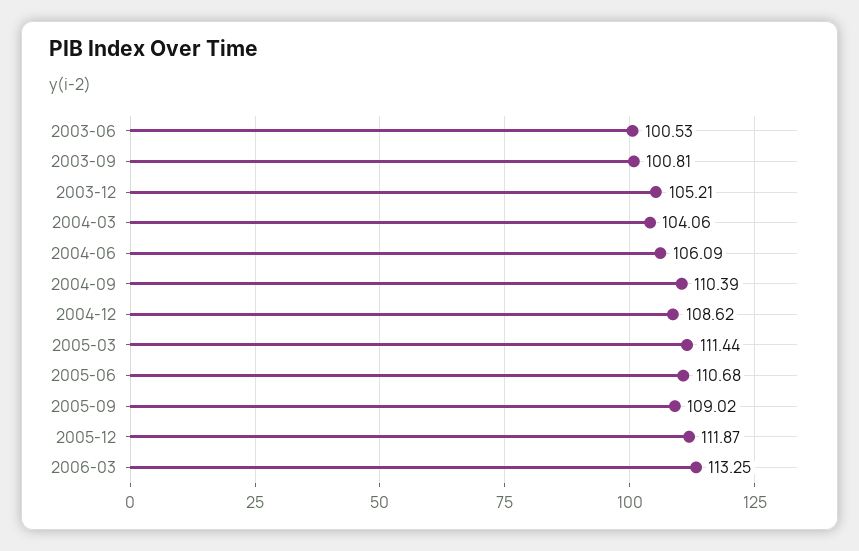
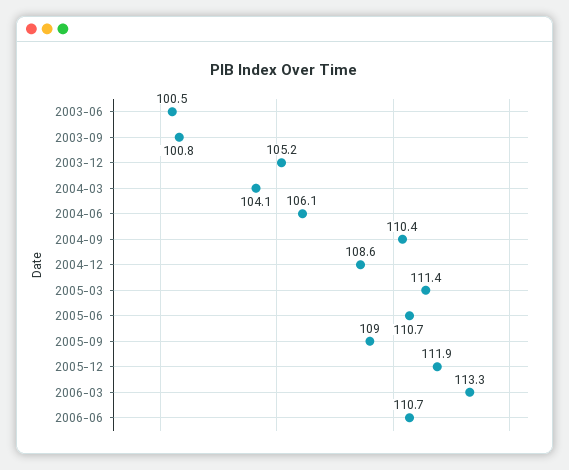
2006-06: none -> 110.7

